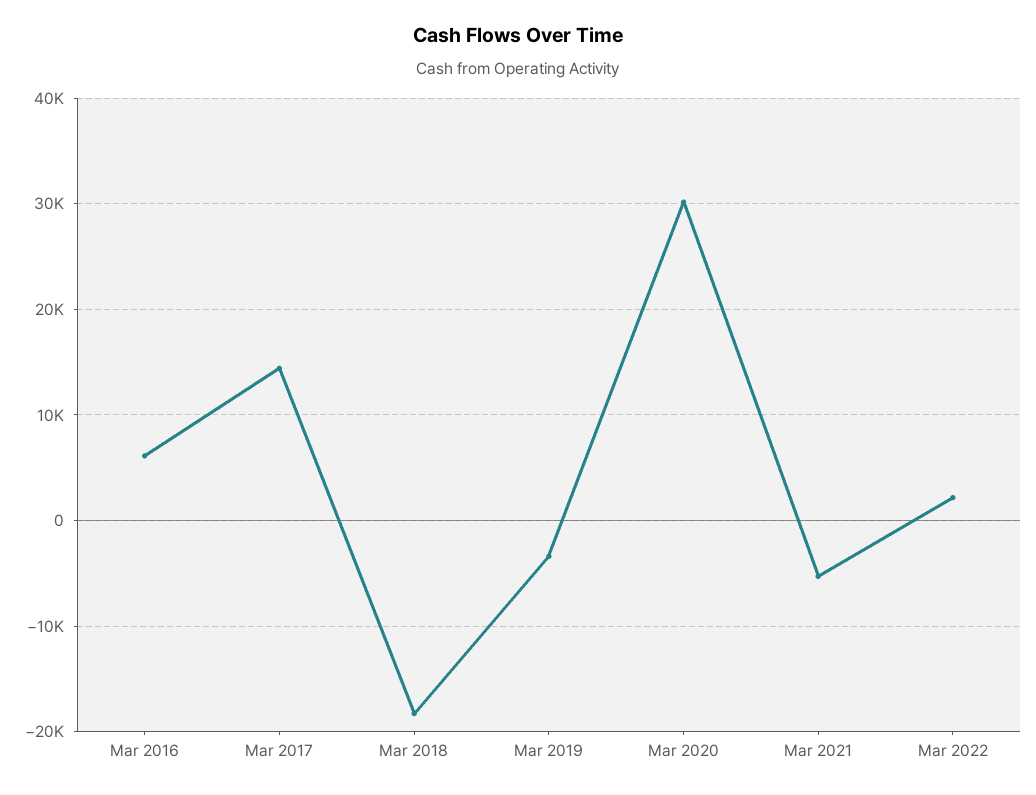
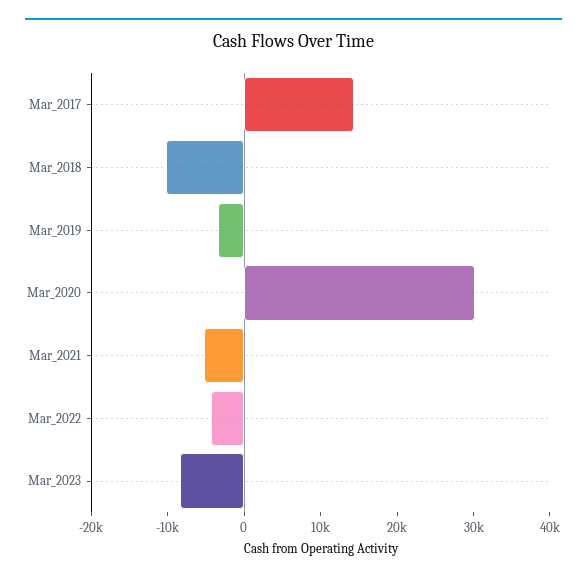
Mar 2016: 6000 -> none
Mar 2018: -18000 -> -10000
Mar 2022: 2000 -> -4000
Mar_2023: none -> -8000

